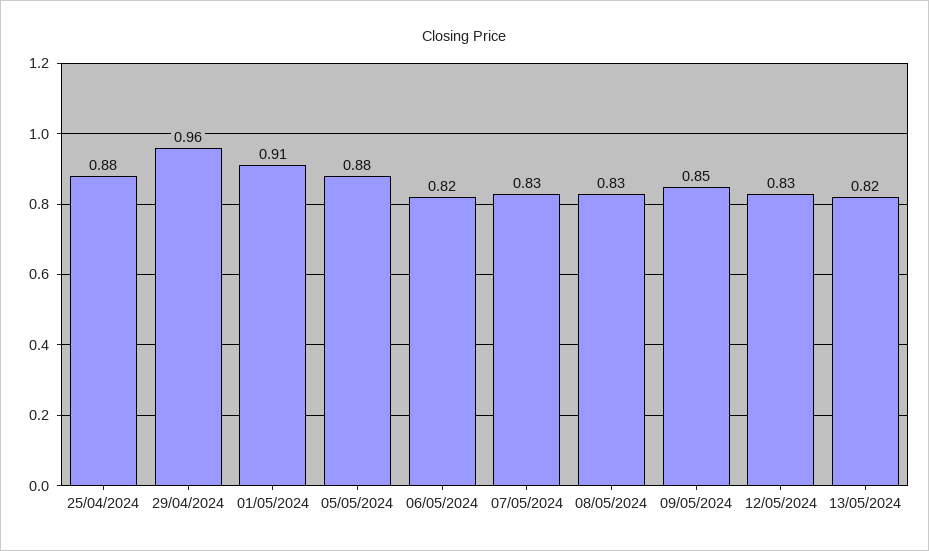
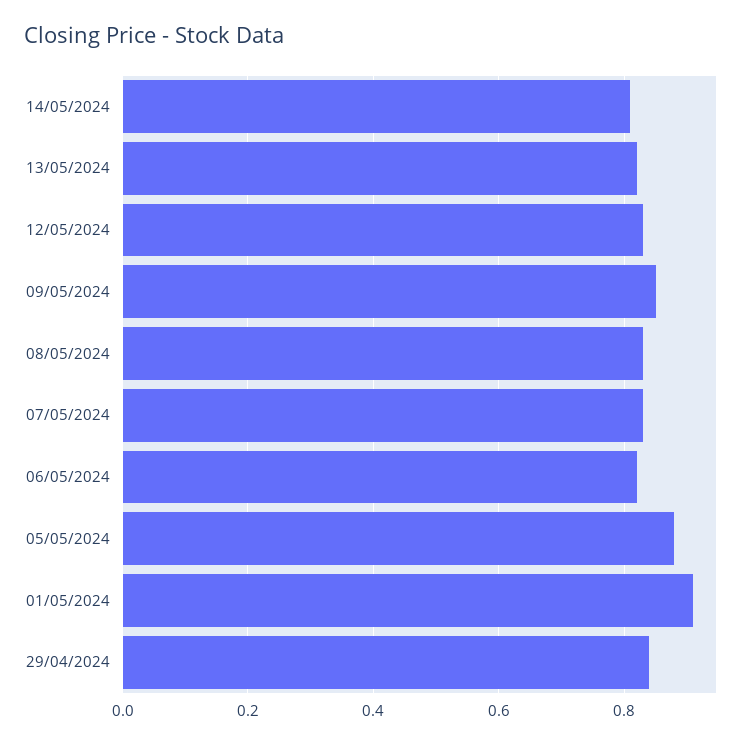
25/04/2024: 0.88 -> none
29/04/2024: 0.96 -> 0.85
14/05/2024: none -> 0.8

